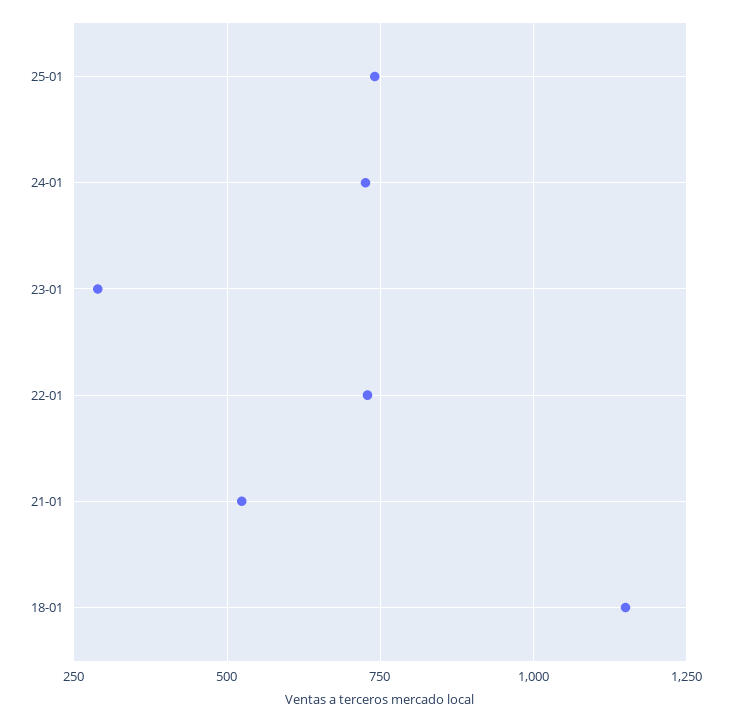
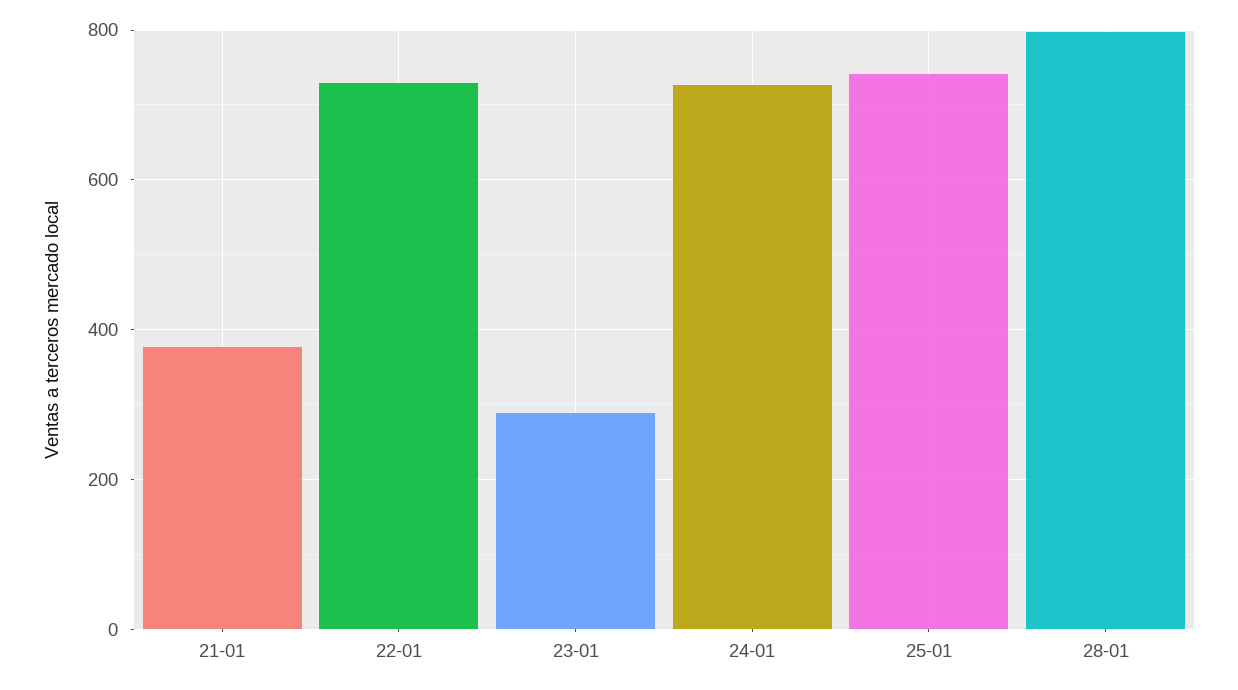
21-01: 525 -> 380
18-01: 1150 -> none
28-01: none -> 800

